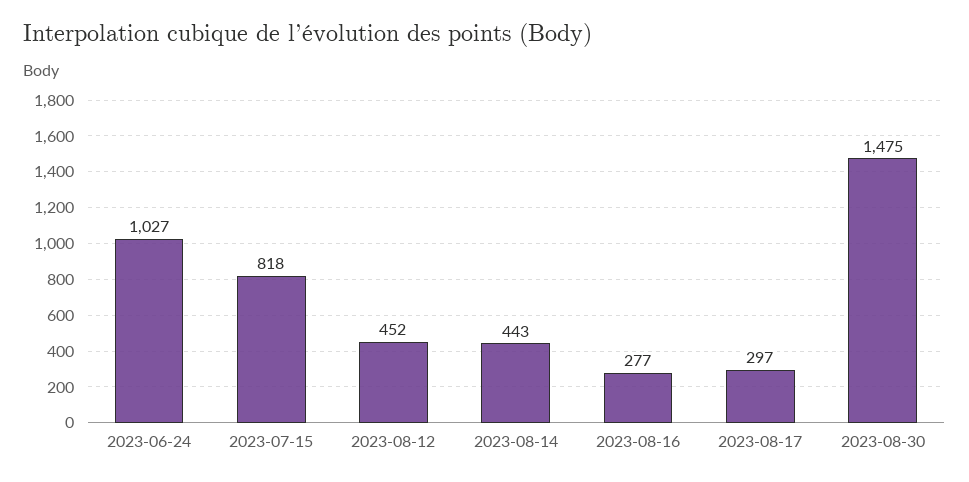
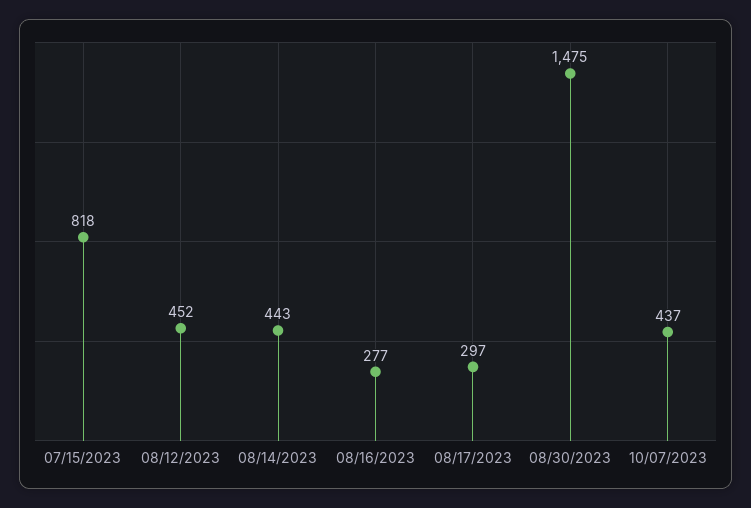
2023-06-24: 1027 -> none
10/07/2023: none -> 437

